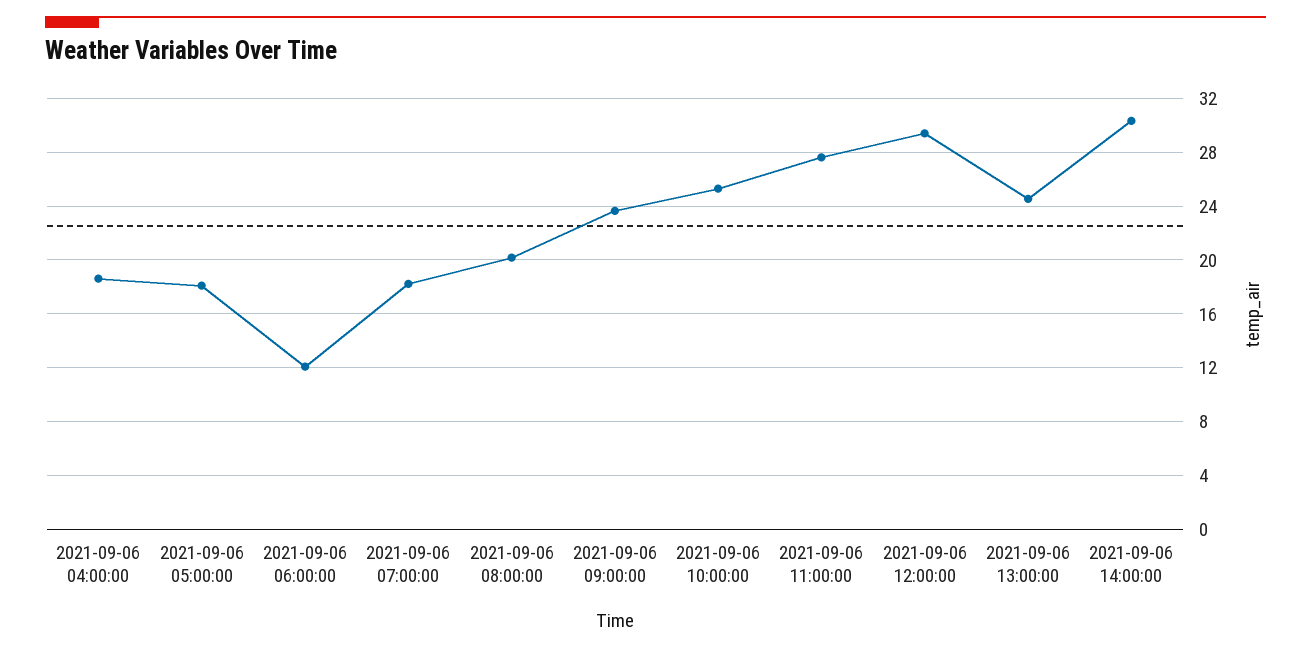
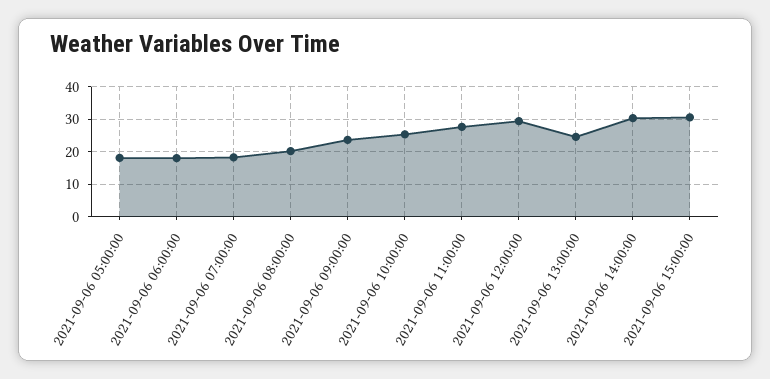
2021-09-06 04:00:00: 18.5 -> none
2021-09-06 06:00:00: 12 -> 18
2021-09-06 15:00:00: none -> 30

